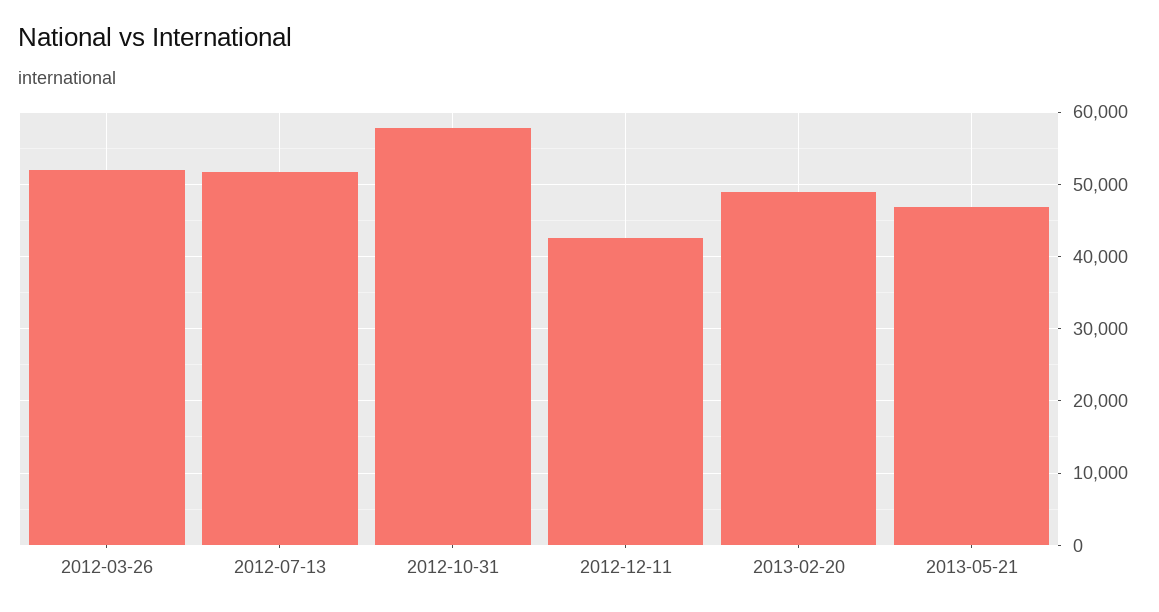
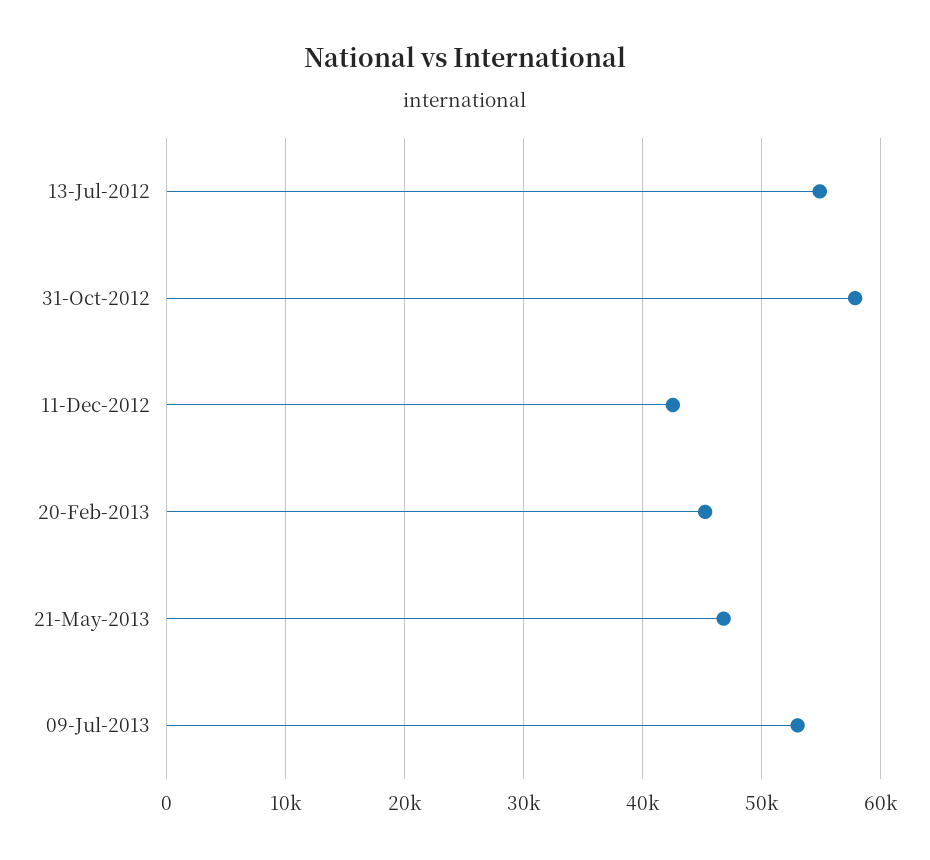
2012-03-26: 52000 -> none
2012-07-13: 52000 -> 55000
2013-02-20: 49000 -> 45000
09-Jul-2013: none -> 53000

